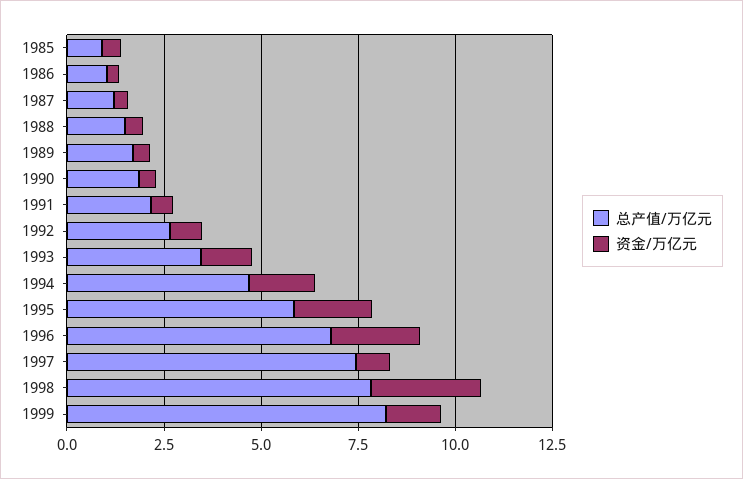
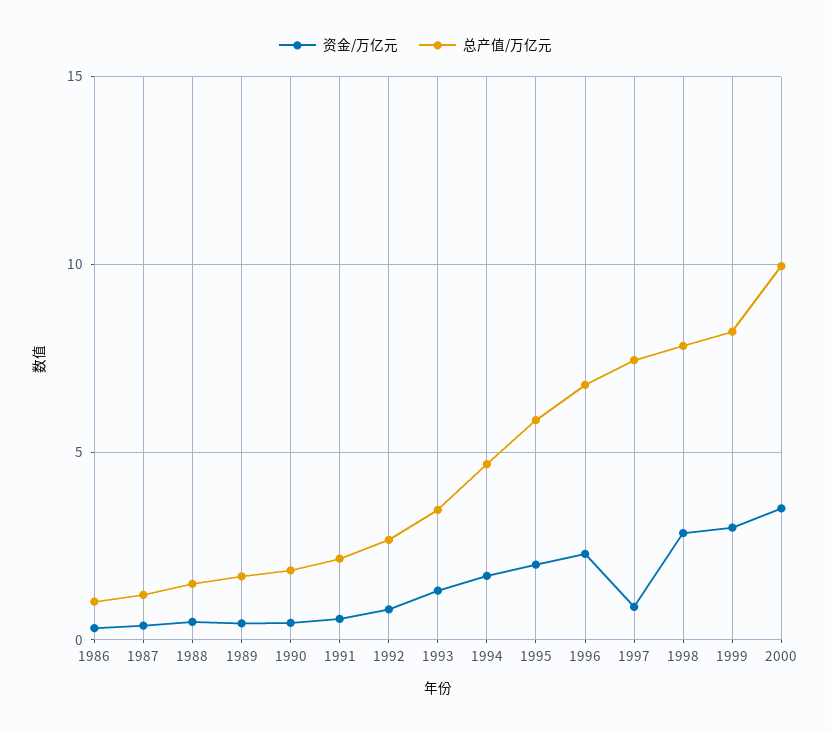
总产值/万亿元, 1985: 1 -> none
资金/万亿元, 1985: 0.5 -> none
资金/万亿元, 1999: 1.5 -> 3
资金/万亿元, 2000: none -> 3.5
总产值/万亿元, 2000: none -> 10

